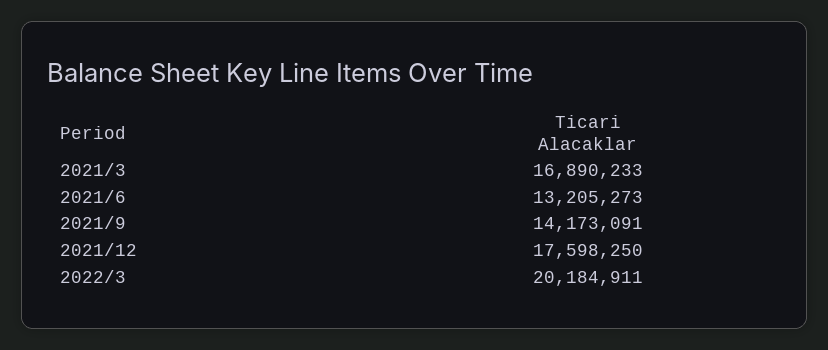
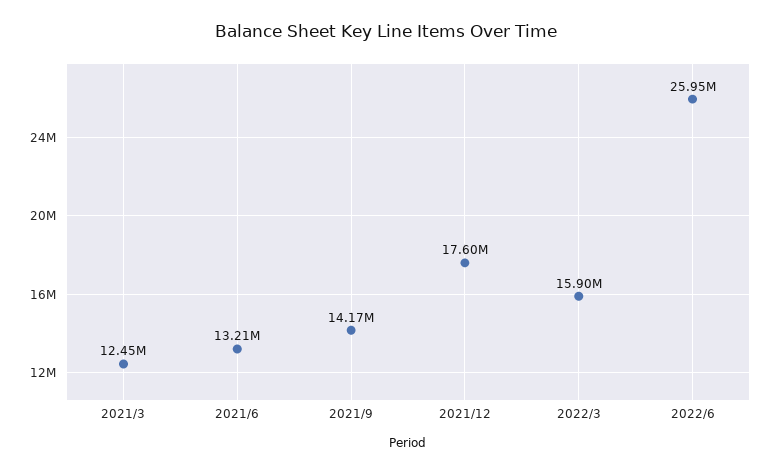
2021/3: 16890233 -> 12450000
2022/3: 20184911 -> 15900000
2022/6: none -> 25950000

